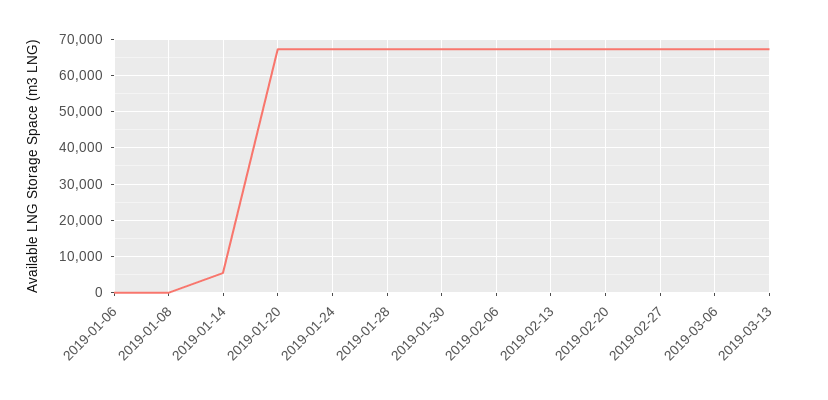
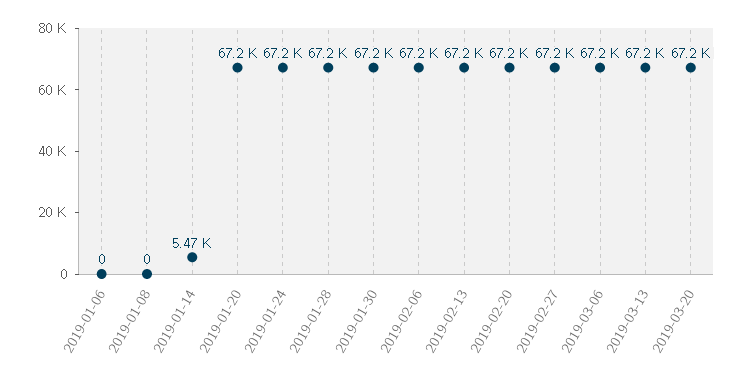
2019-03-20: none -> 67200

